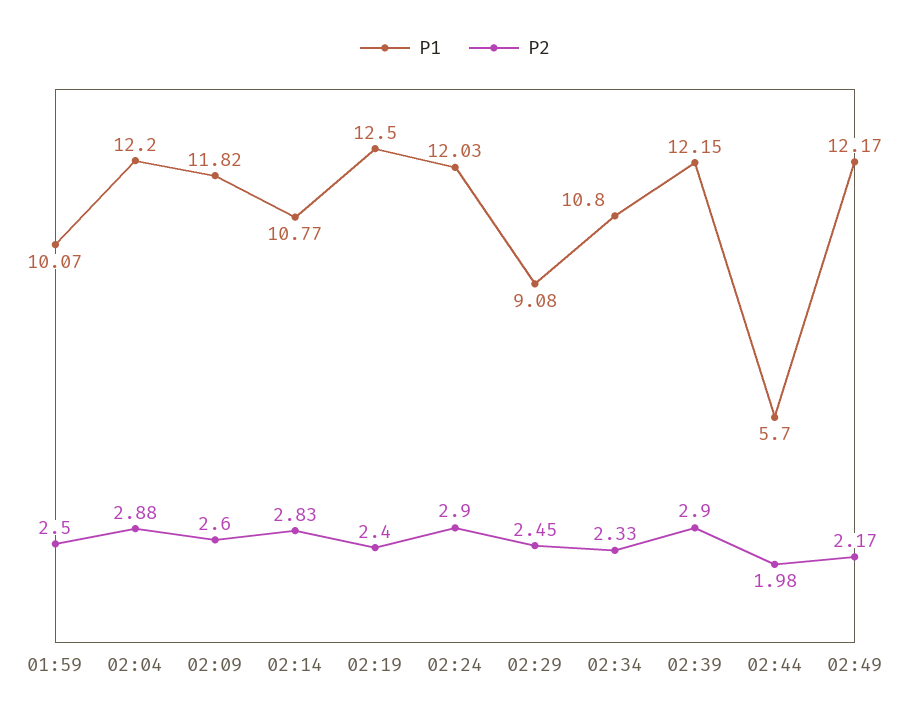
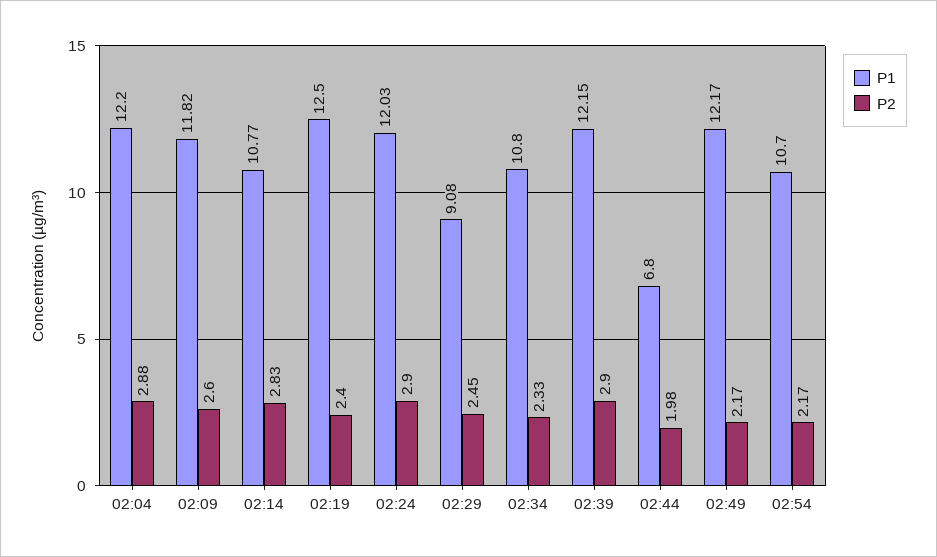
P1, 01:59: 10.07 -> none
P2, 01:59: 2.5 -> none
P1, 02:44: 5.7 -> 6.8
P1, 02:54: none -> 10.7
P2, 02:54: none -> 2.17

